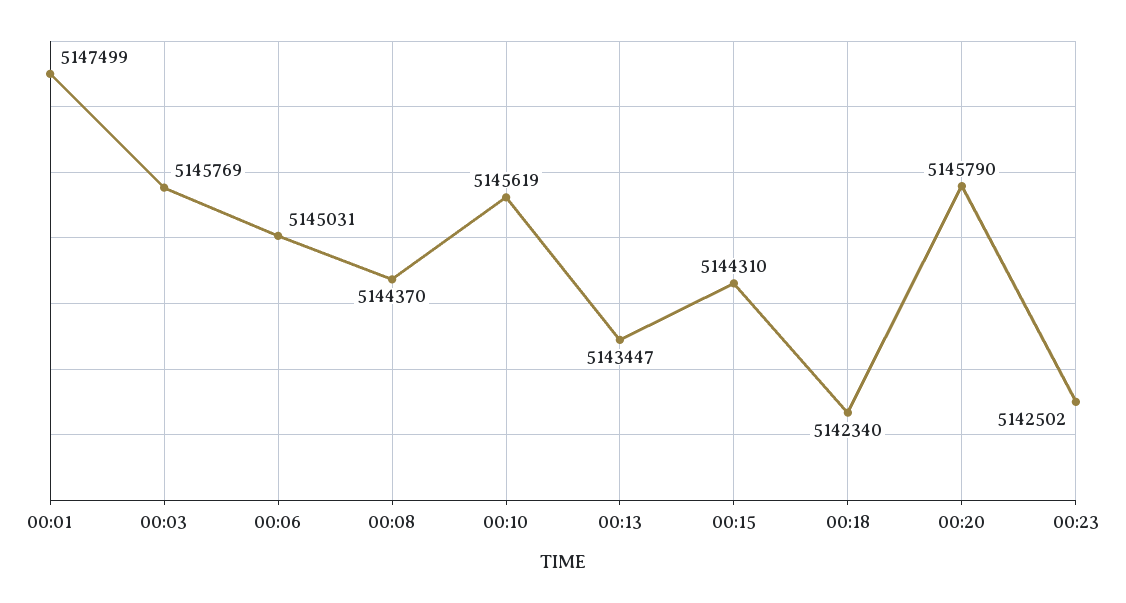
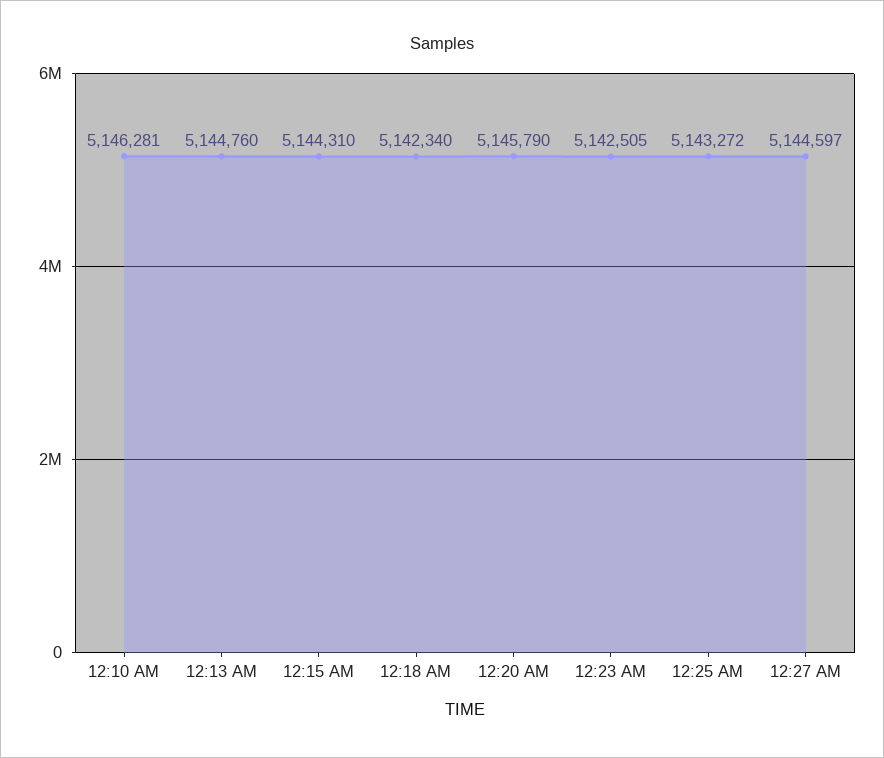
00:01: 5147499 -> none
00:03: 5145769 -> none
00:06: 5145031 -> none
00:08: 5144370 -> none
00:10: 5145619 -> 5146281
00:13: 5143447 -> 5144760
00:23: 5142502 -> 5142505
12:25 AM: none -> 5143272
12:27 AM: none -> 5144597

